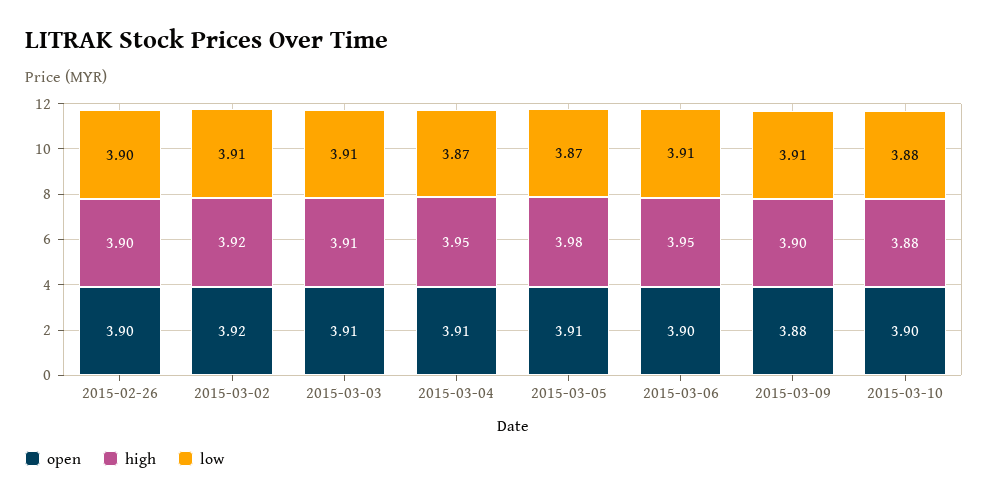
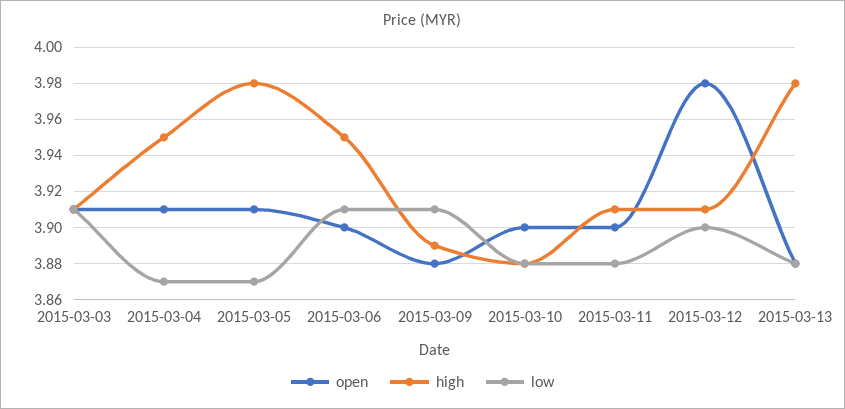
open, 2015-02-26: 3.9 -> none
high, 2015-02-26: 3.9 -> none
low, 2015-02-26: 3.9 -> none
open, 2015-03-02: 3.92 -> none
high, 2015-03-02: 3.92 -> none
low, 2015-03-02: 3.91 -> none
high, 2015-03-09: 3.9 -> 3.89
open, 2015-03-11: none -> 3.9
high, 2015-03-11: none -> 3.91
low, 2015-03-11: none -> 3.88
open, 2015-03-12: none -> 3.98
high, 2015-03-12: none -> 3.91
low, 2015-03-12: none -> 3.9
open, 2015-03-13: none -> 3.88
high, 2015-03-13: none -> 3.98
low, 2015-03-13: none -> 3.88

